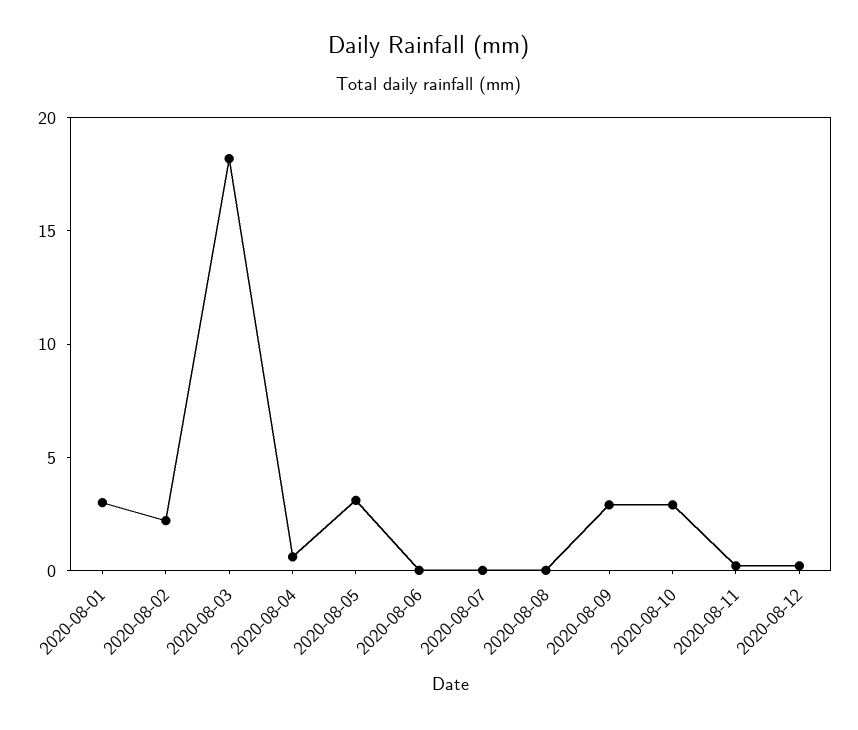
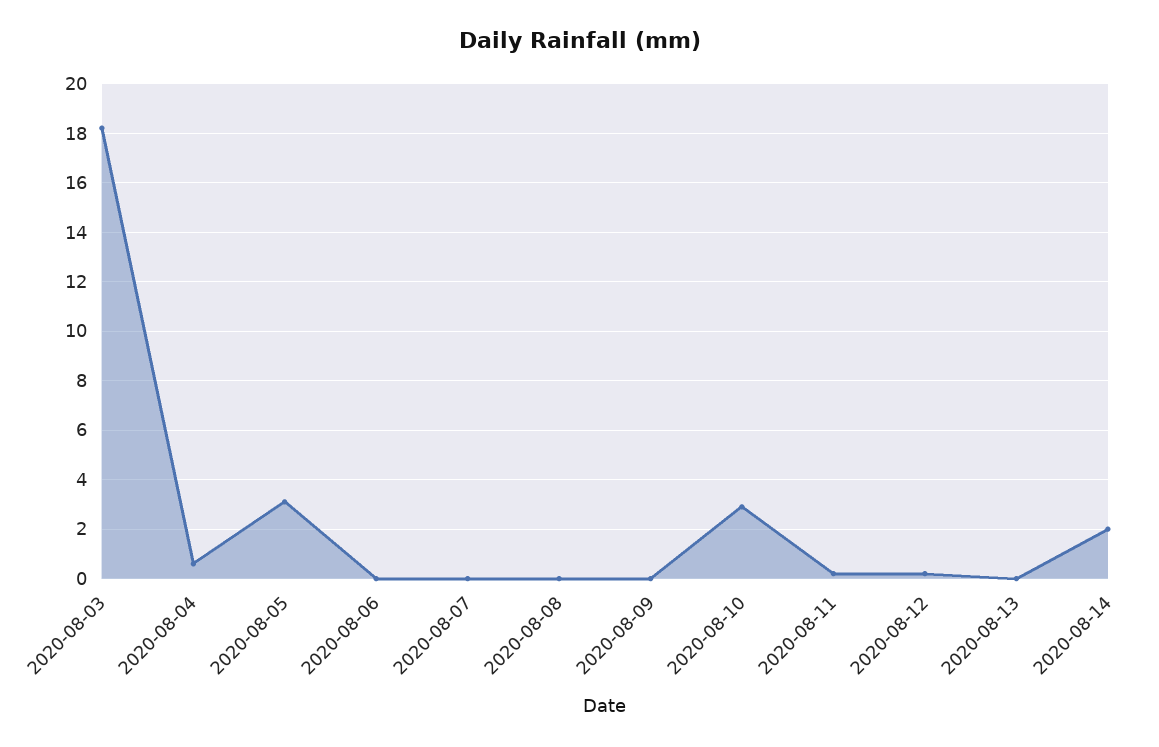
2020-08-01: 3 -> none
2020-08-02: 2 -> none
2020-08-09: 3 -> 0
2020-08-13: none -> 0
2020-08-14: none -> 2

